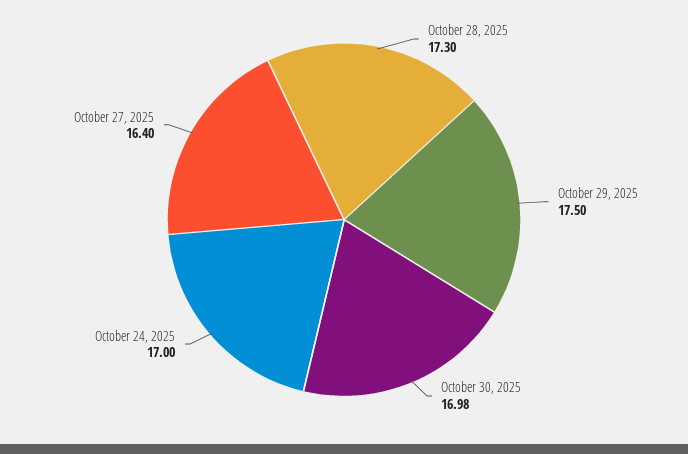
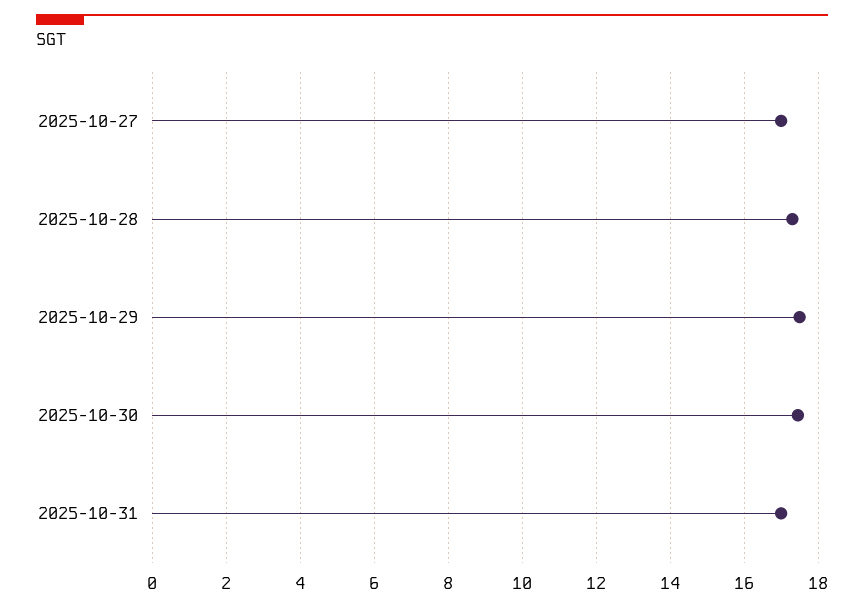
October 30, 2025: 16.98 -> 17.4
October 24, 2025: 17 -> none
October 27, 2025: 16.4 -> 17
2025-10-31: none -> 17

